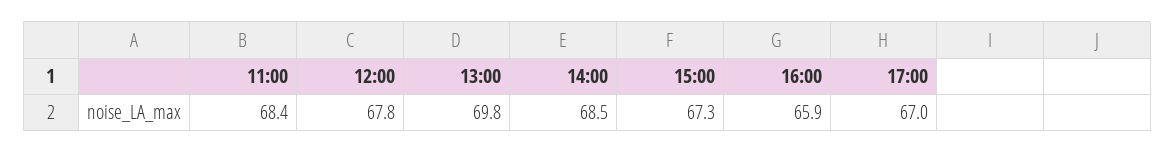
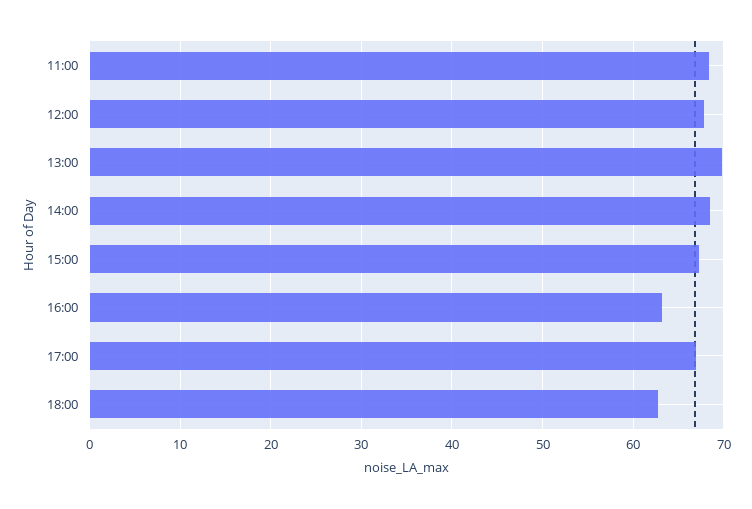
16:00: 65.9 -> 63
18:00: none -> 63

